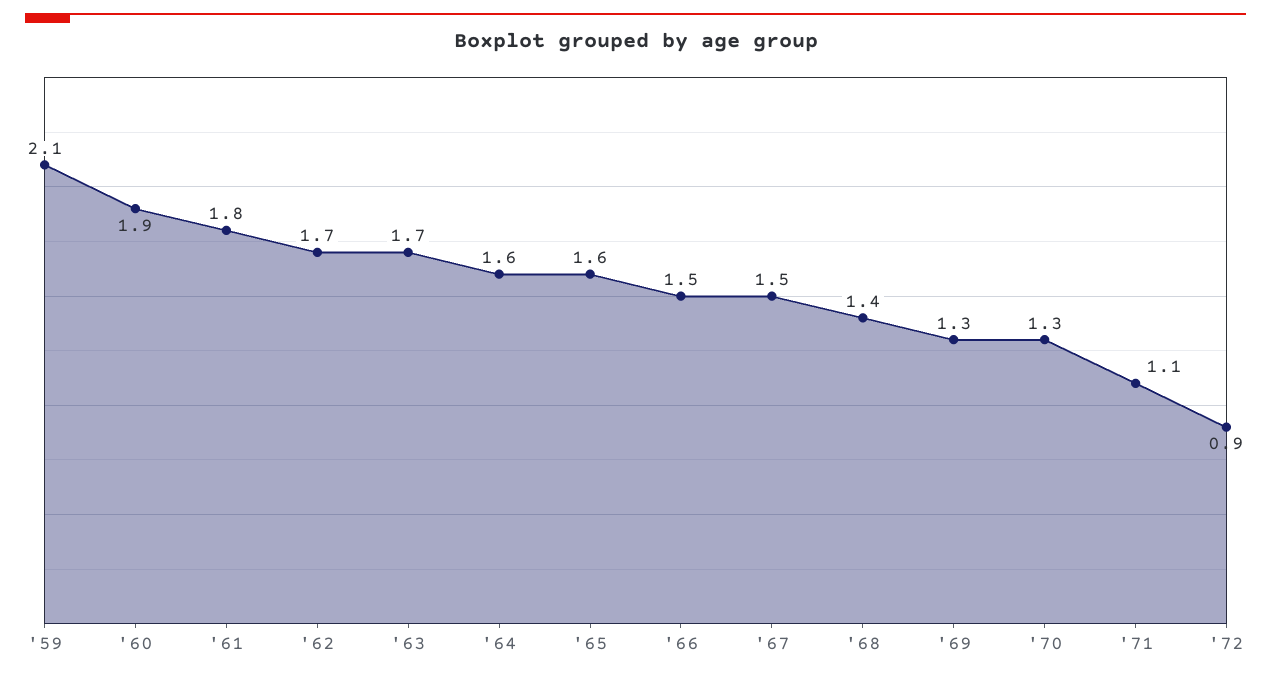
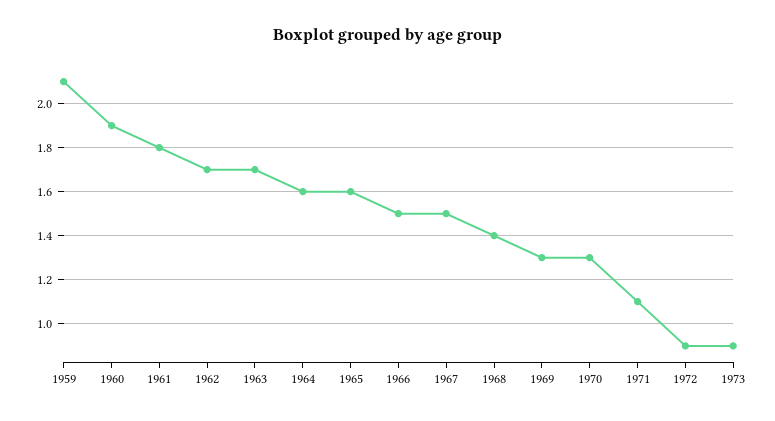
1973: none -> 0.9

